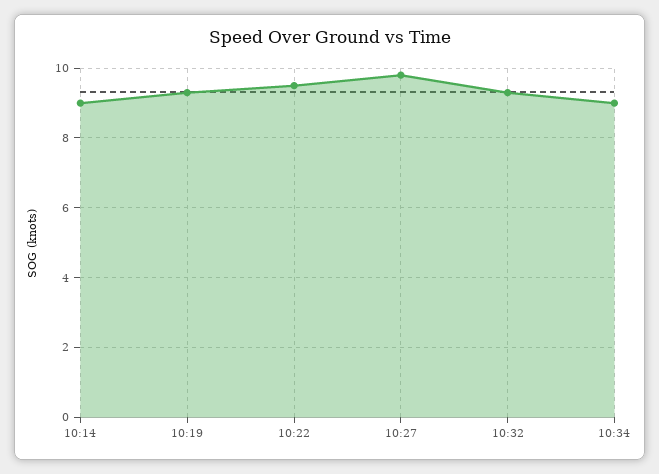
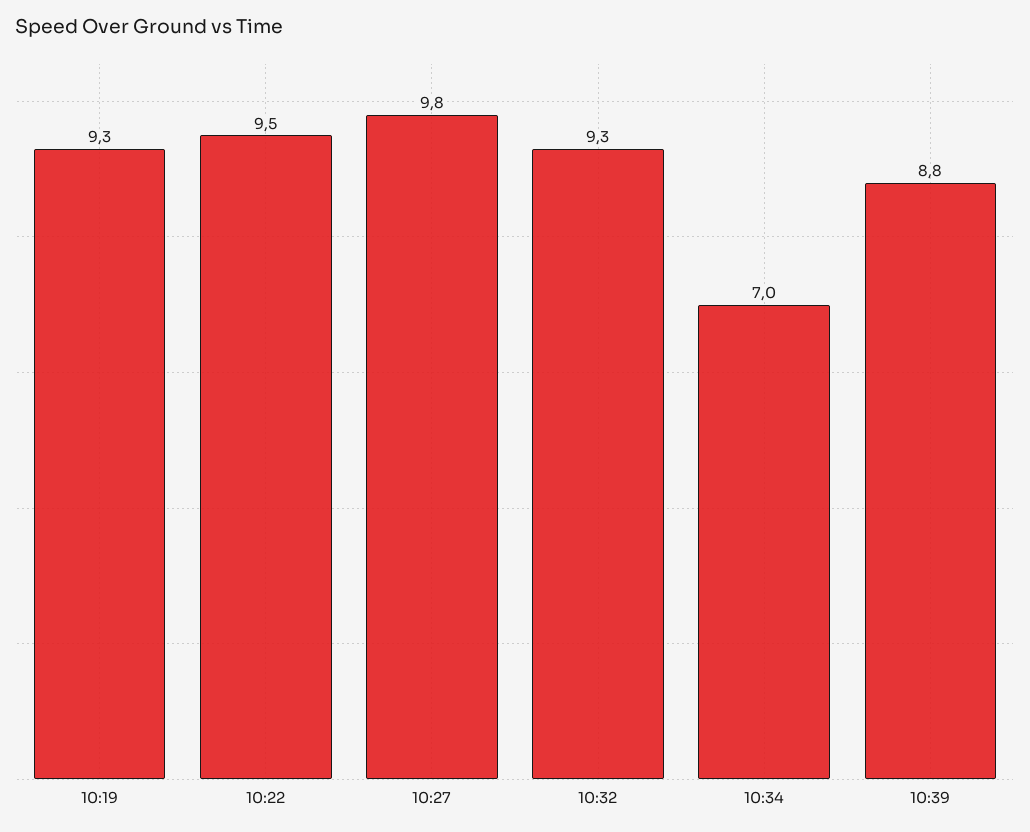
10:14: 9 -> none
10:34: 9 -> 7
10:39: none -> 8.8

